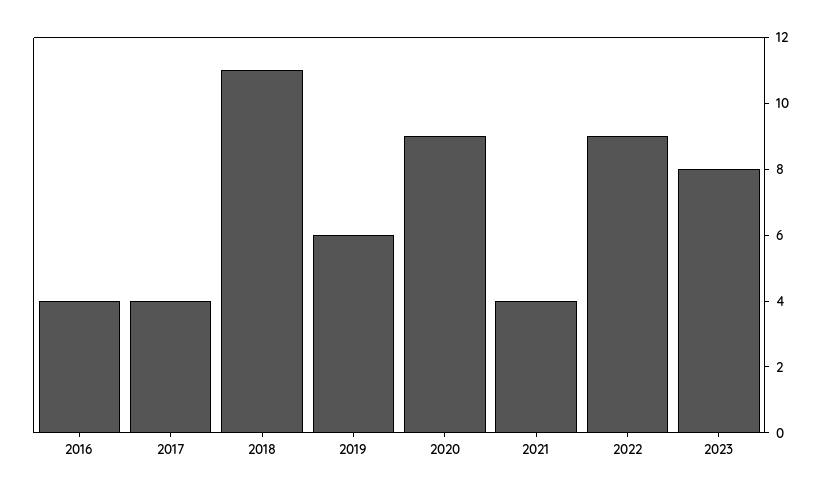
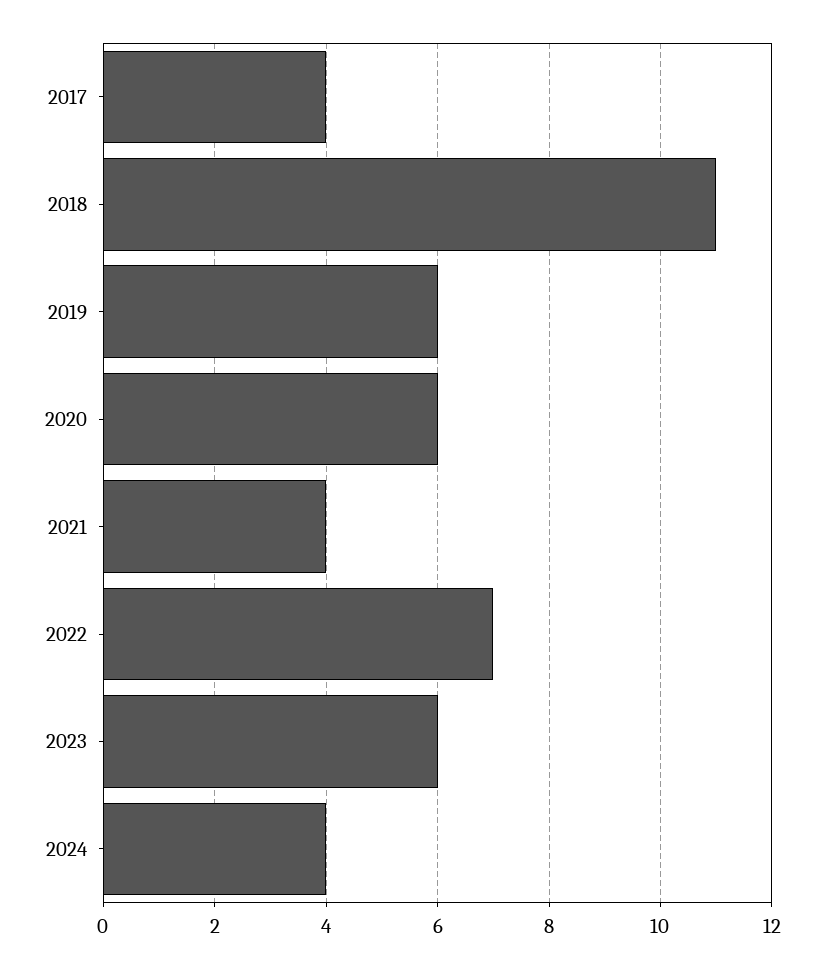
2016: 4 -> none
2020: 9 -> 6
2022: 9 -> 7
2023: 8 -> 6
2024: none -> 4

